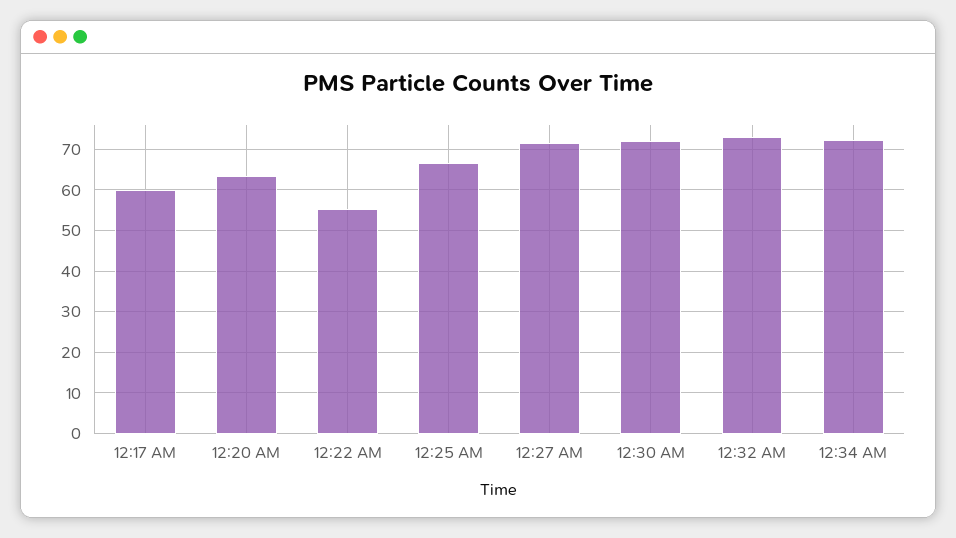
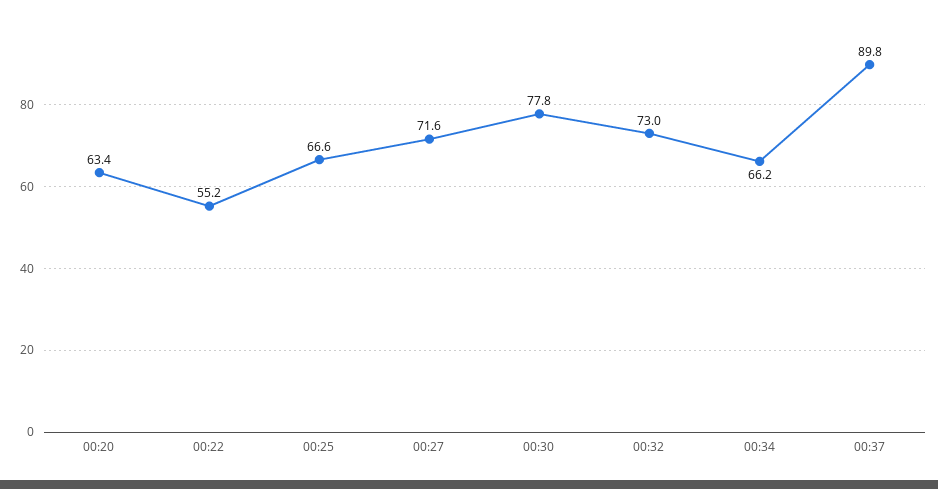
12:17 AM: 60 -> none
12:30 AM: 72 -> 77.8
12:34 AM: 72 -> 66.2
00:37: none -> 89.8

